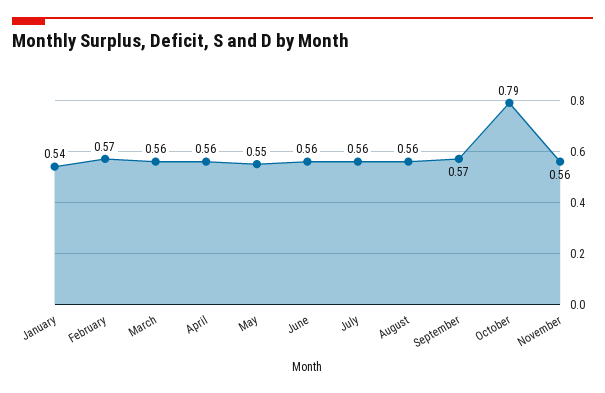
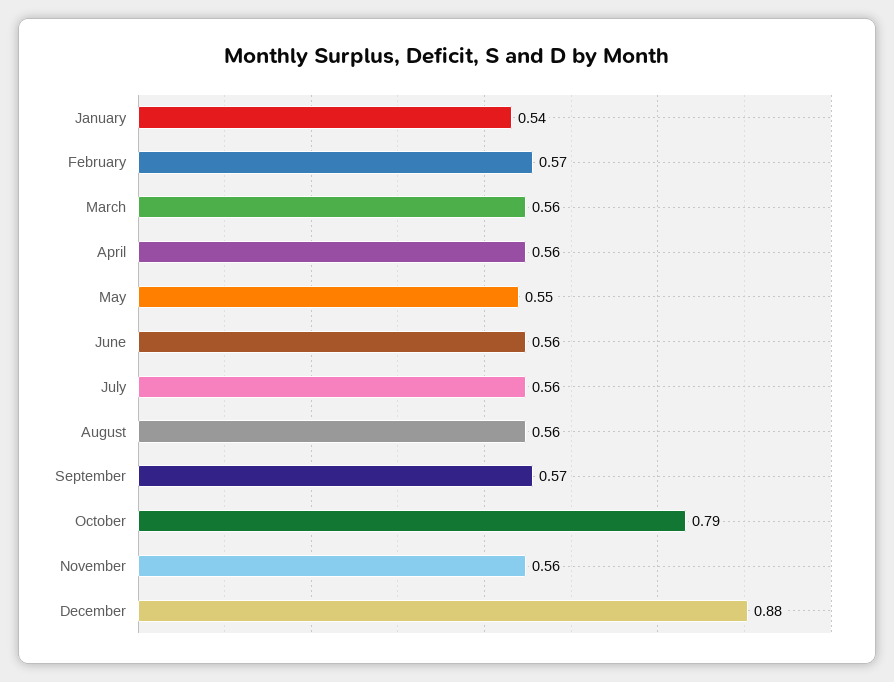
December: none -> 0.88

